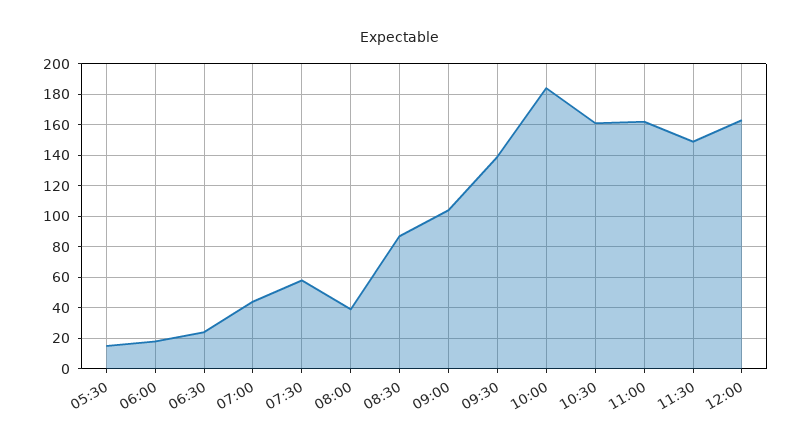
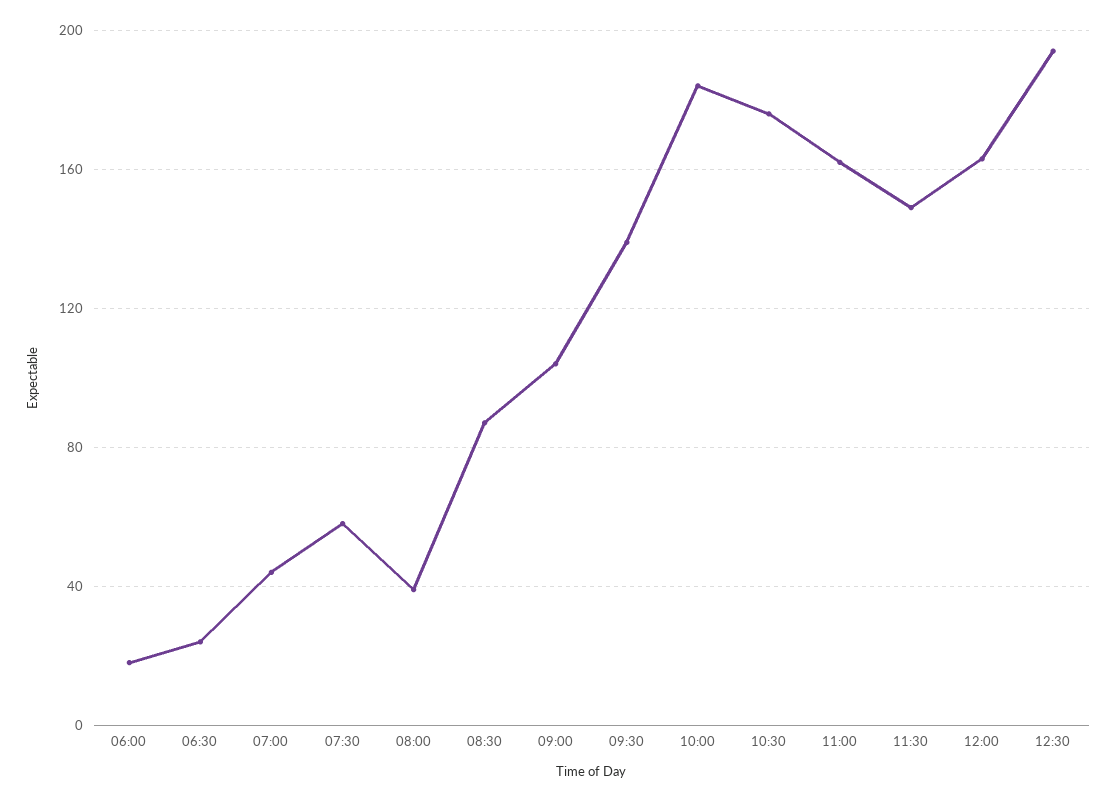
05:30: 15 -> none
10:30: 160 -> 175
12:30: none -> 195

